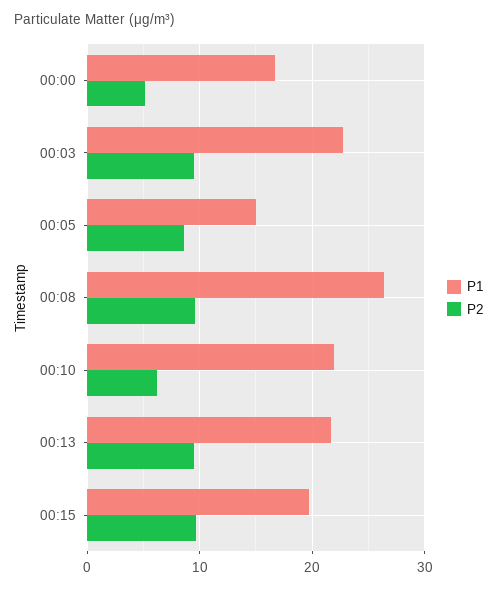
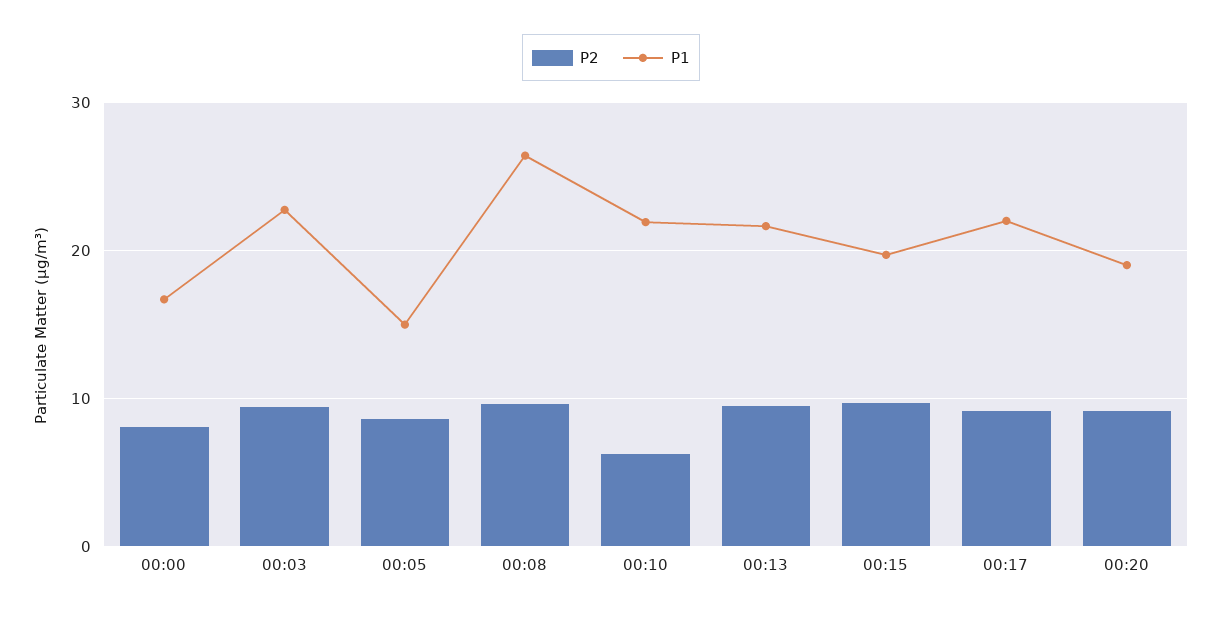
P2, 00:00: 5 -> 8
P2, 00:17: none -> 9
P1, 00:17: none -> 22
P2, 00:20: none -> 9
P1, 00:20: none -> 19

